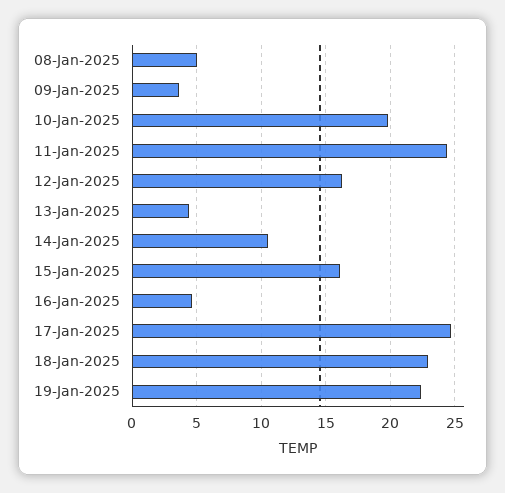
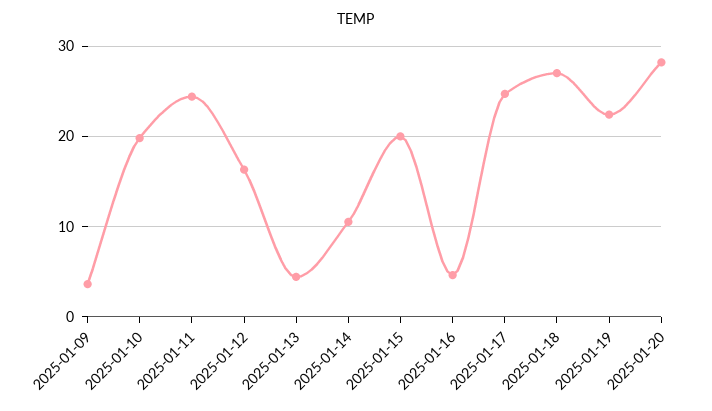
08-Jan-2025: 5 -> none
15-Jan-2025: 16 -> 20
18-Jan-2025: 23 -> 27
2025-01-20: none -> 28

